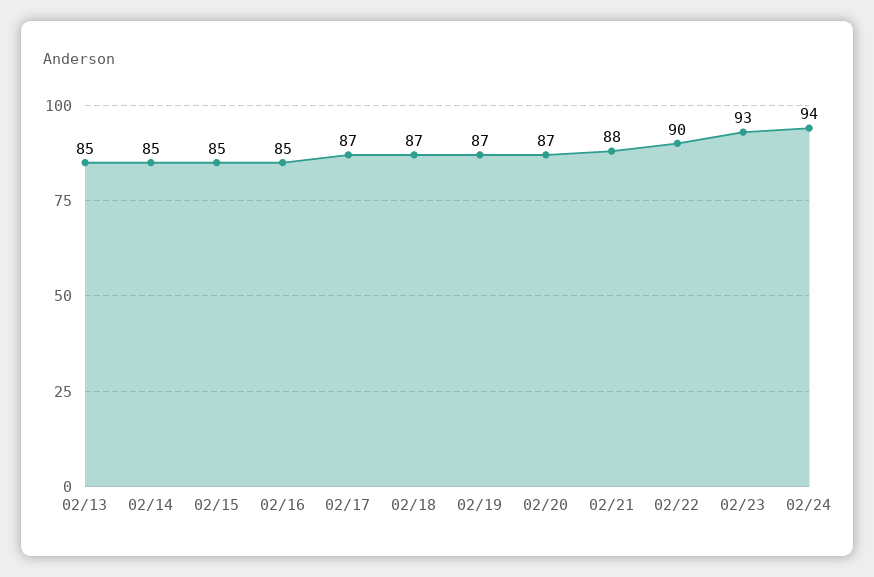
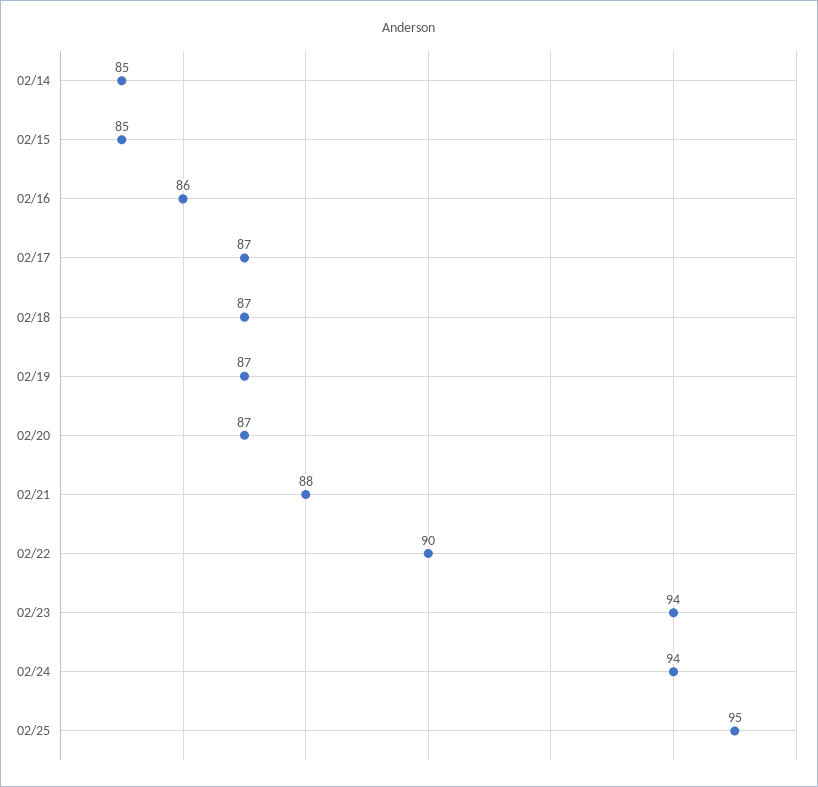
02/13: 85 -> none
02/16: 85 -> 86
02/23: 93 -> 94
02/25: none -> 95

